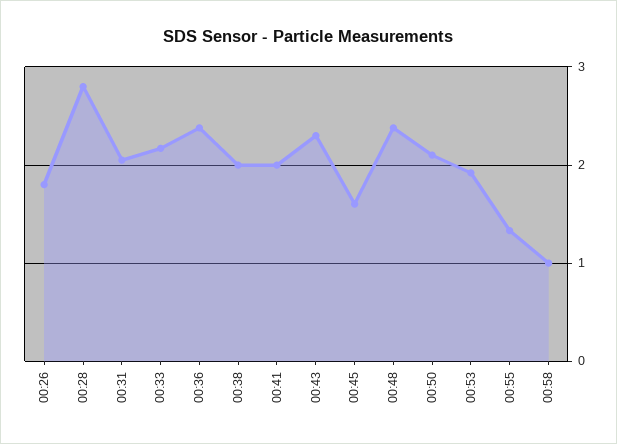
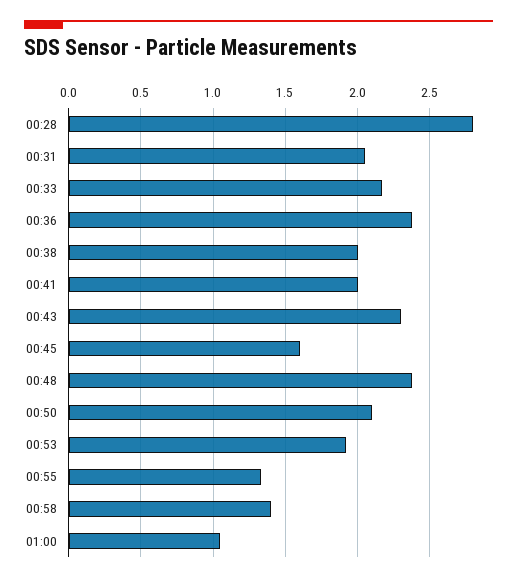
00:26: 1.8 -> none
00:58: 1 -> 1.4
01:00: none -> 1.05

